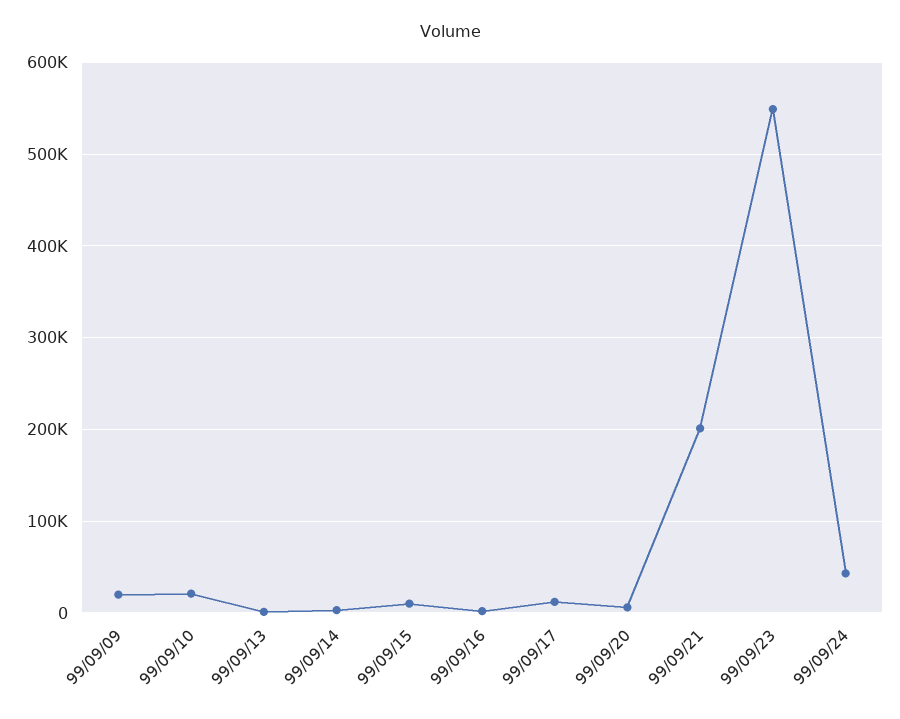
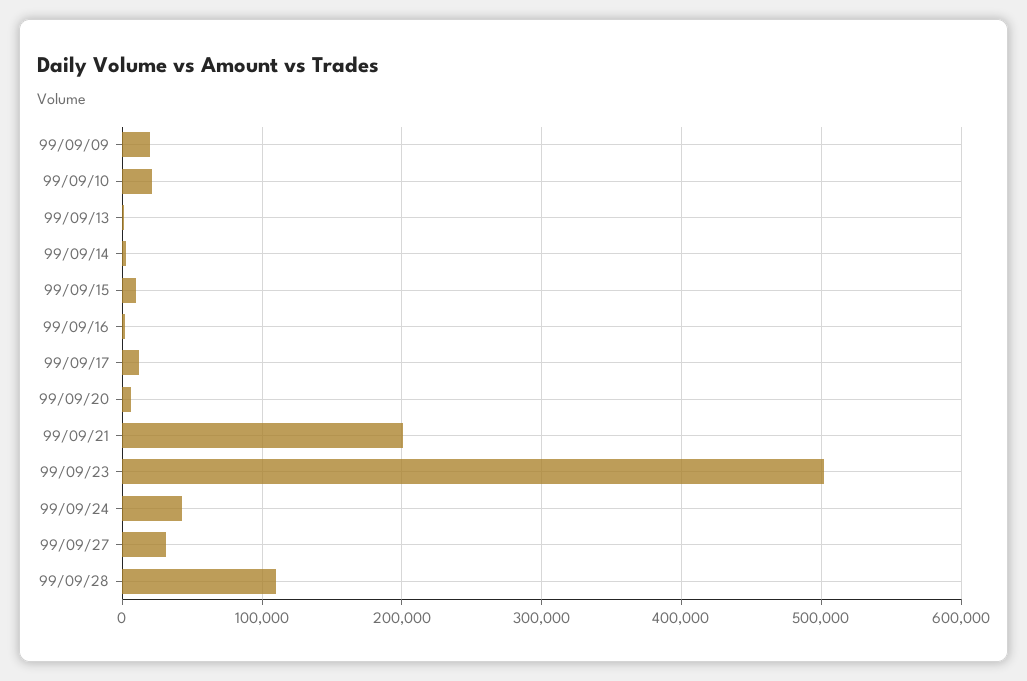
99/09/23: 550000 -> 500000
99/09/27: none -> 30000
99/09/28: none -> 110000

